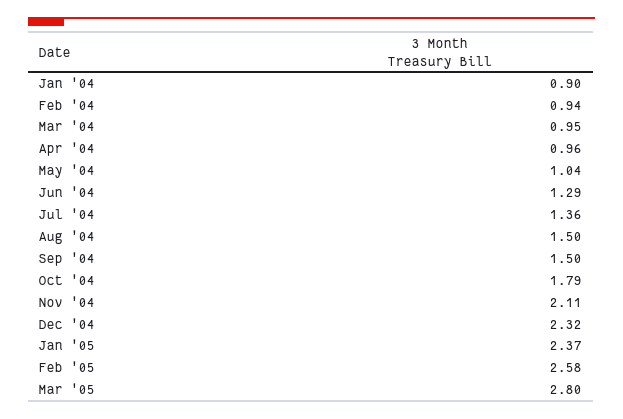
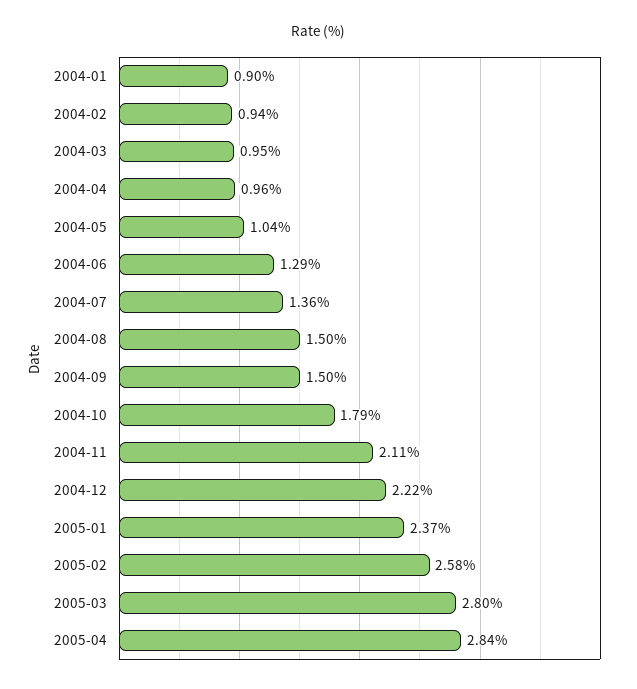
Dec '04: 2.32 -> 2.22
2005-04: none -> 2.84

